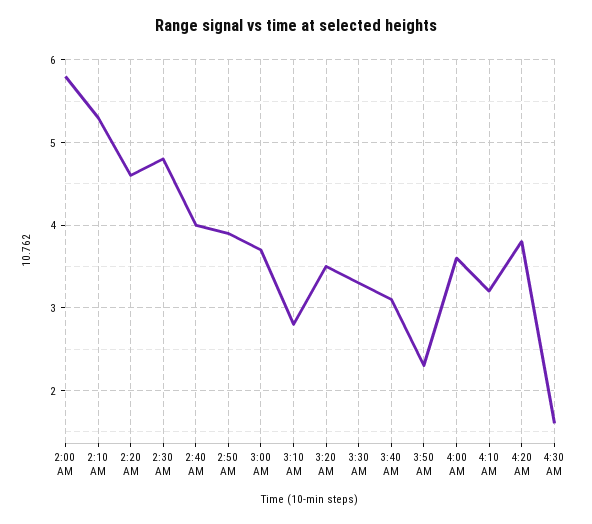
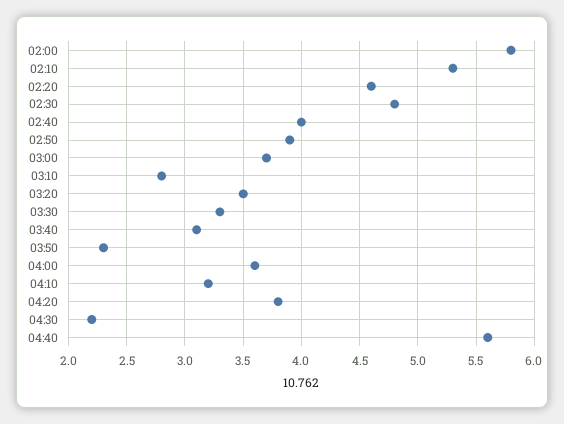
4:30 AM: 1.6 -> 2.2
04:40: none -> 5.6

